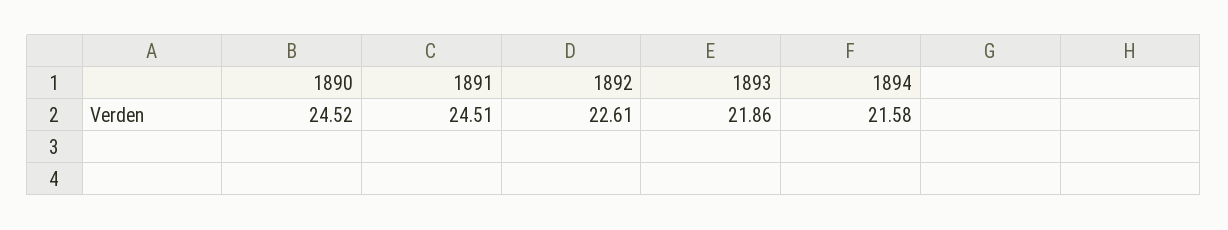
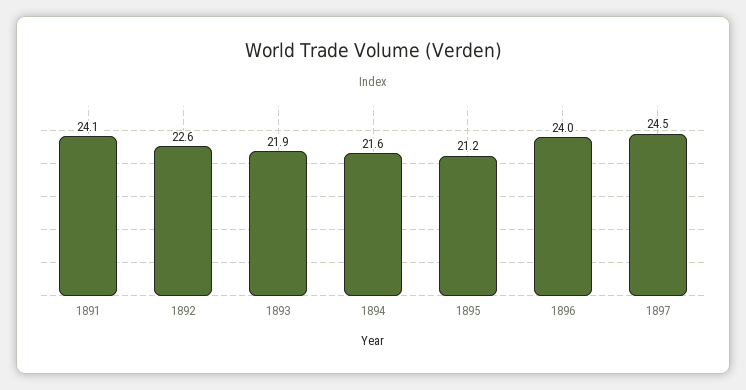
1890: 24.52 -> none
1891: 24.51 -> 24.1
1895: none -> 21.2
1896: none -> 24
1897: none -> 24.5

